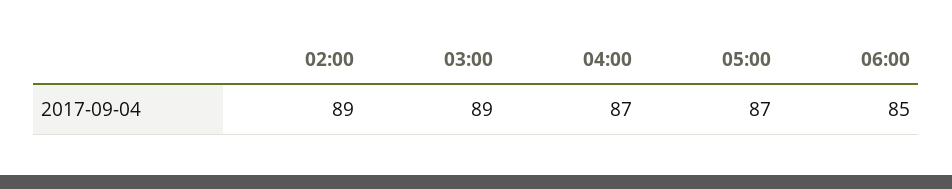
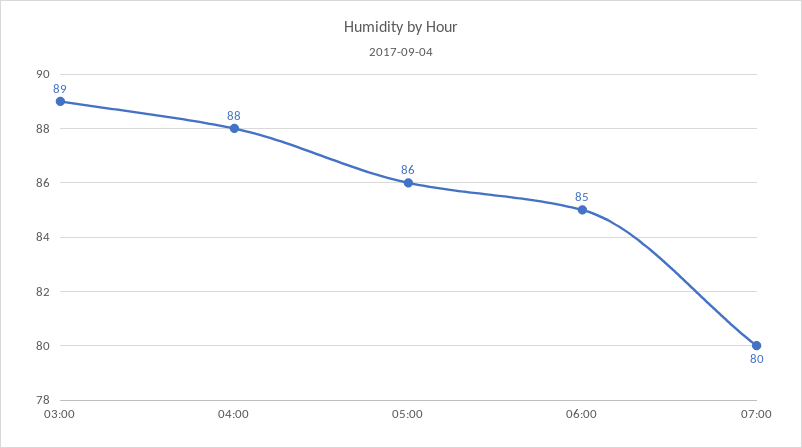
02:00: 89 -> none
04:00: 87 -> 88
05:00: 87 -> 86
07:00: none -> 80

